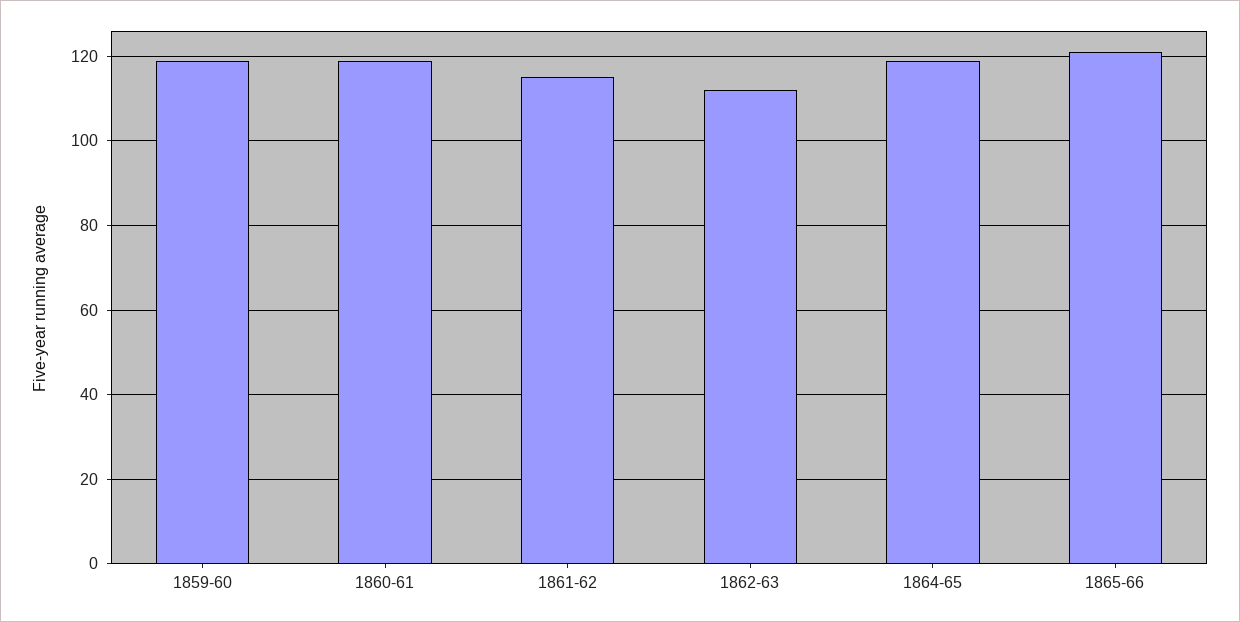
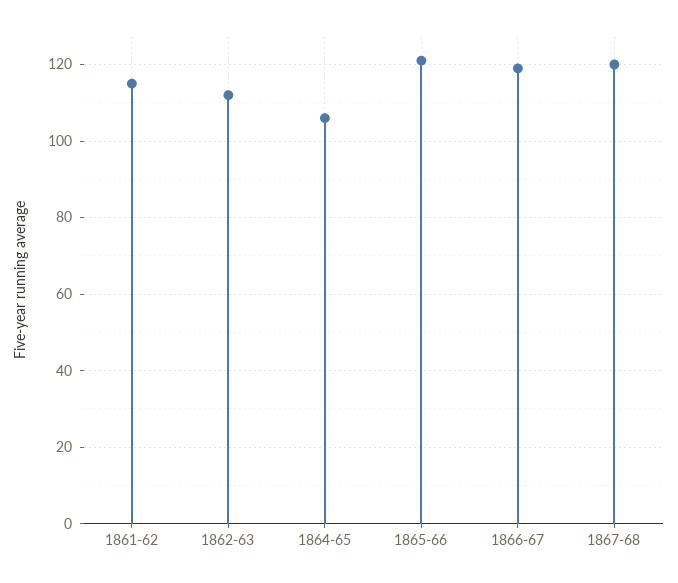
1859-60: 120 -> none
1860-61: 120 -> none
1864-65: 120 -> 105
1866-67: none -> 120
1867-68: none -> 120

